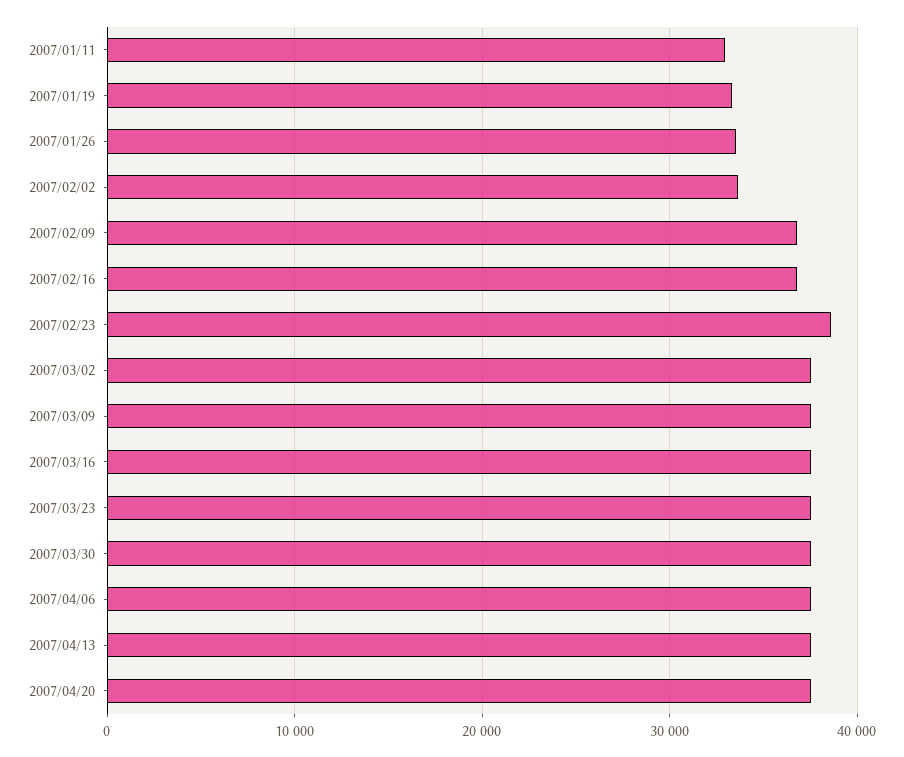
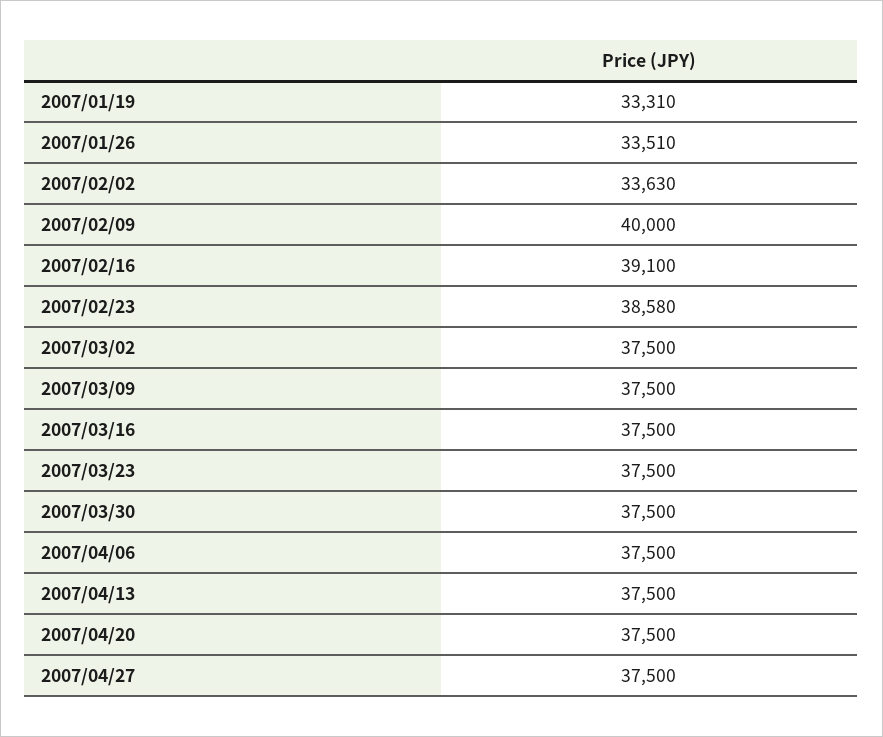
2007/01/11: 33000 -> none
2007/02/09: 37000 -> 40000
2007/02/16: 37000 -> 39100
2007/04/27: none -> 37500

